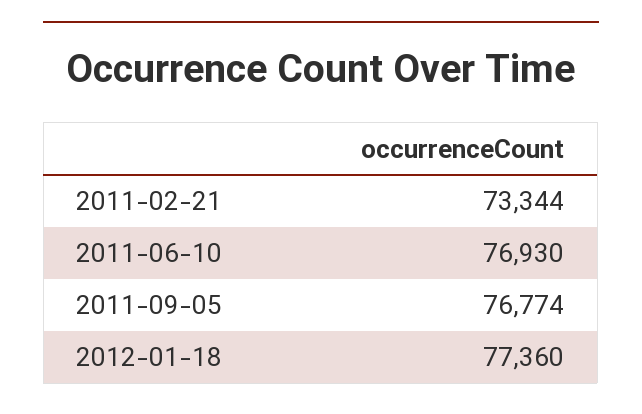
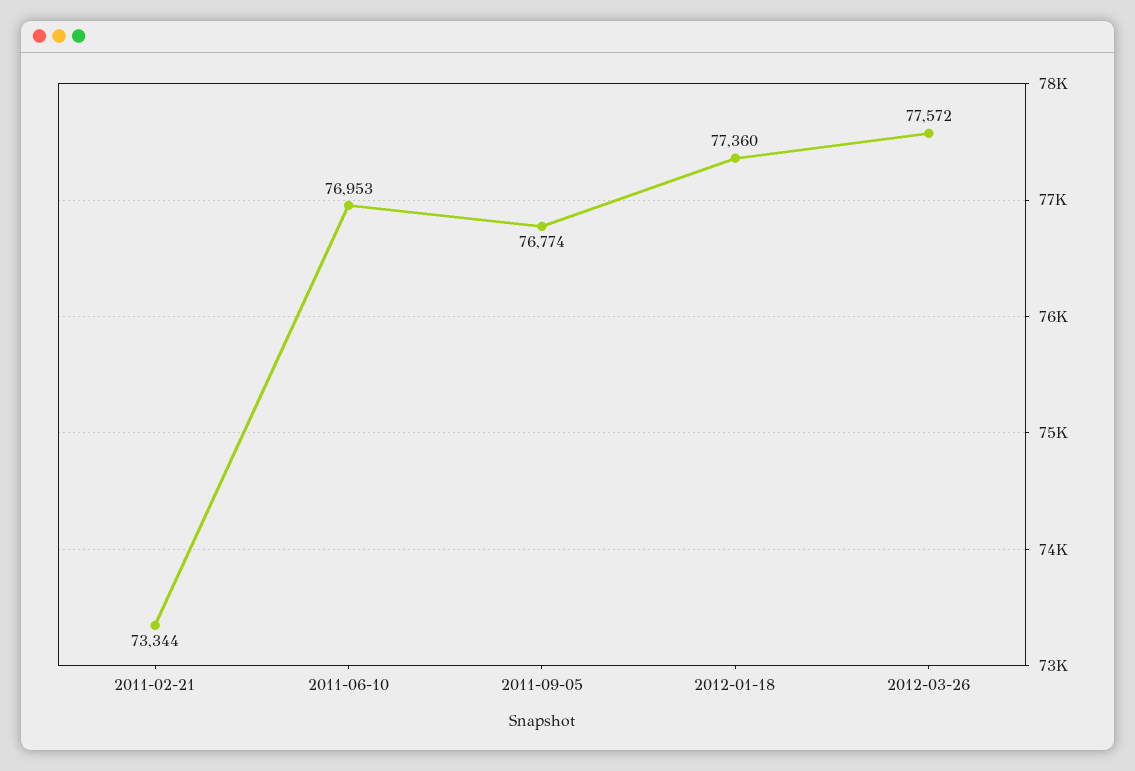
2011-06-10: 76930 -> 76953
2012-03-26: none -> 77572

